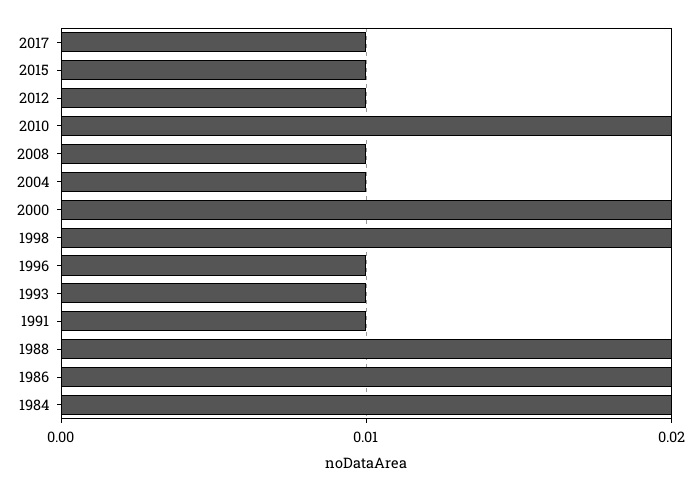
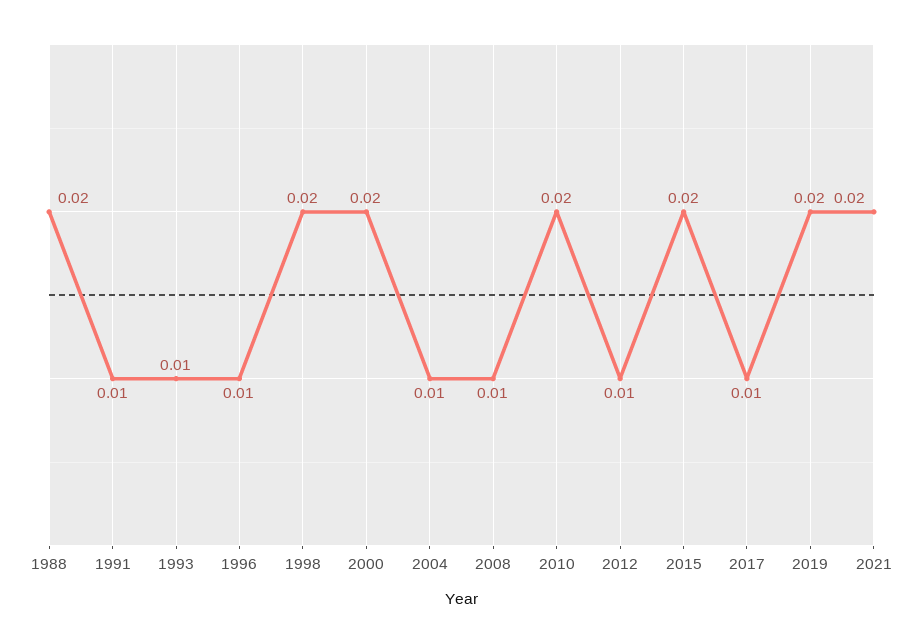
2015: 0.01 -> 0.02
1986: 0.02 -> none
1984: 0.02 -> none
2019: none -> 0.02
2021: none -> 0.02

